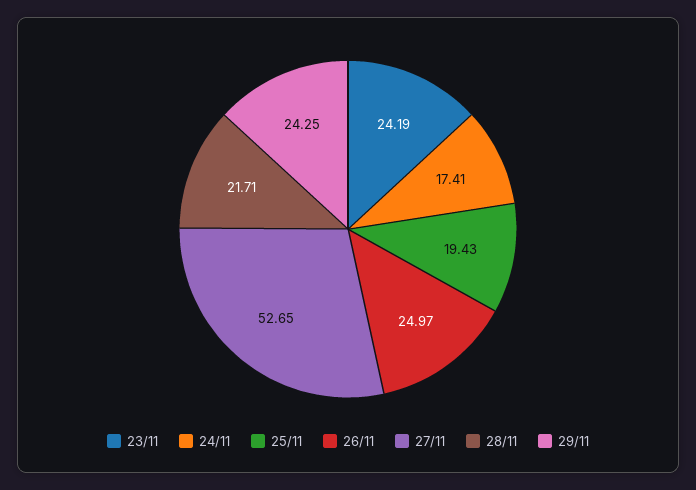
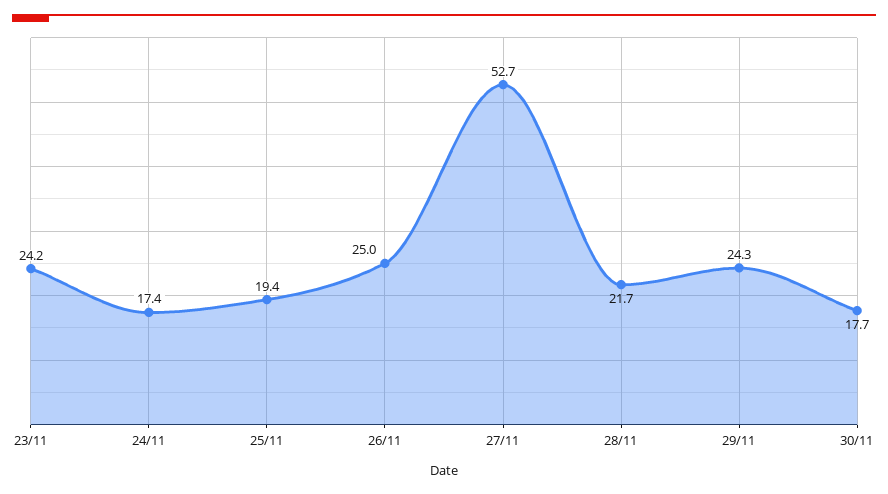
30/11: none -> 17.7

